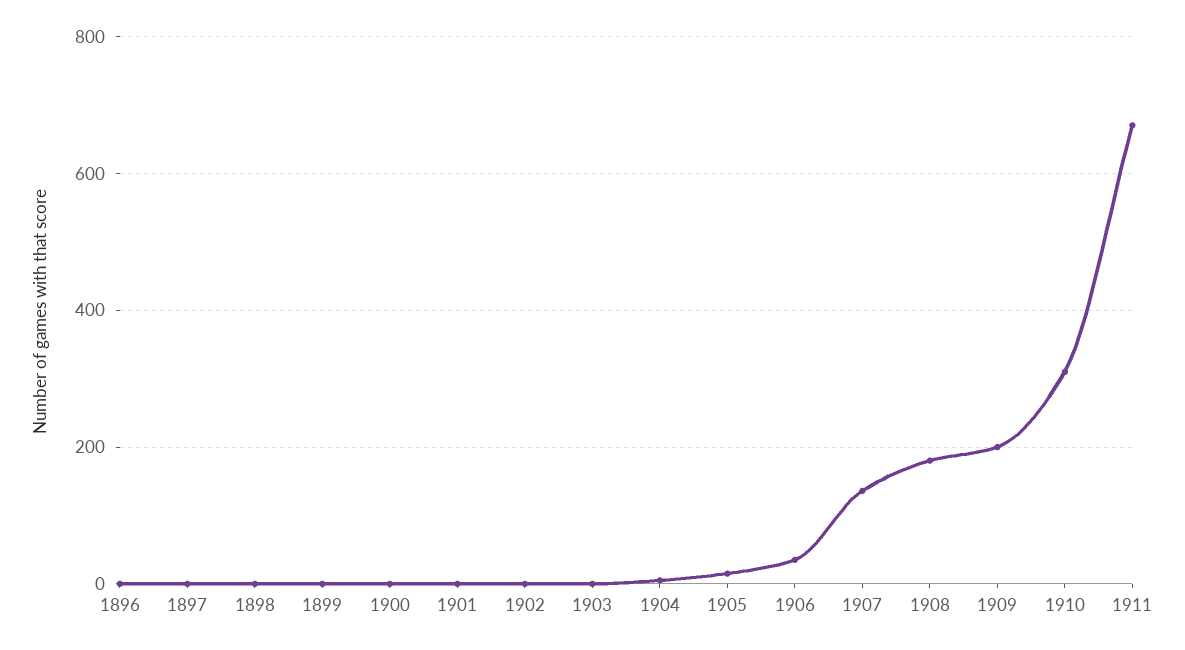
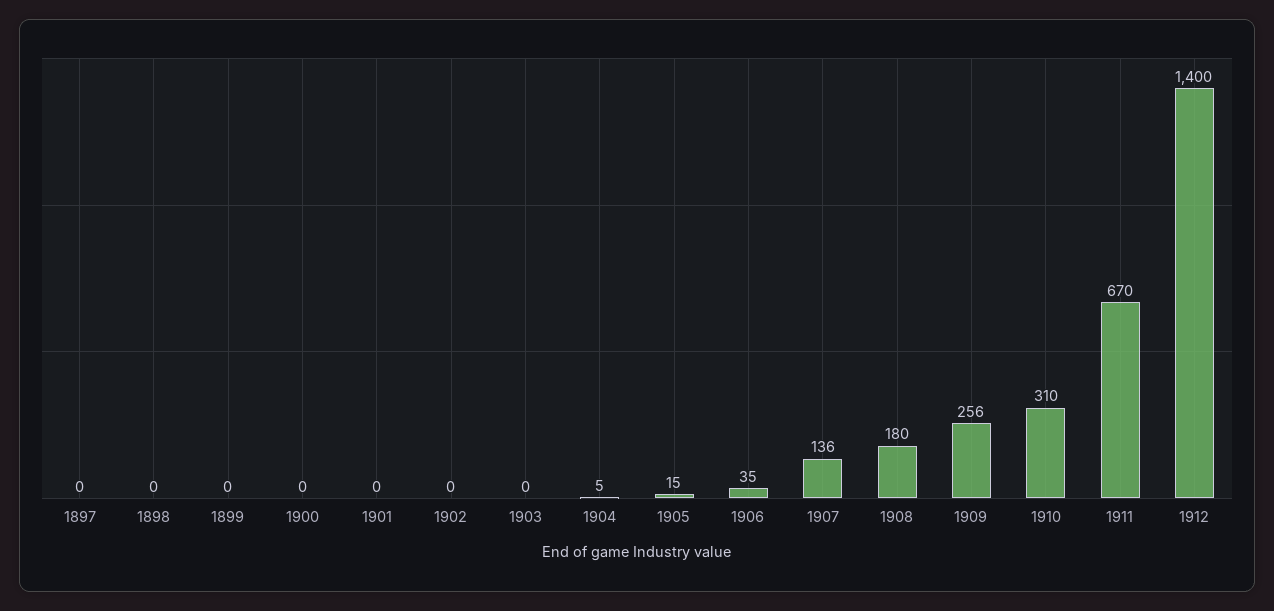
1896: 0 -> none
1909: 200 -> 256
1912: none -> 1400

